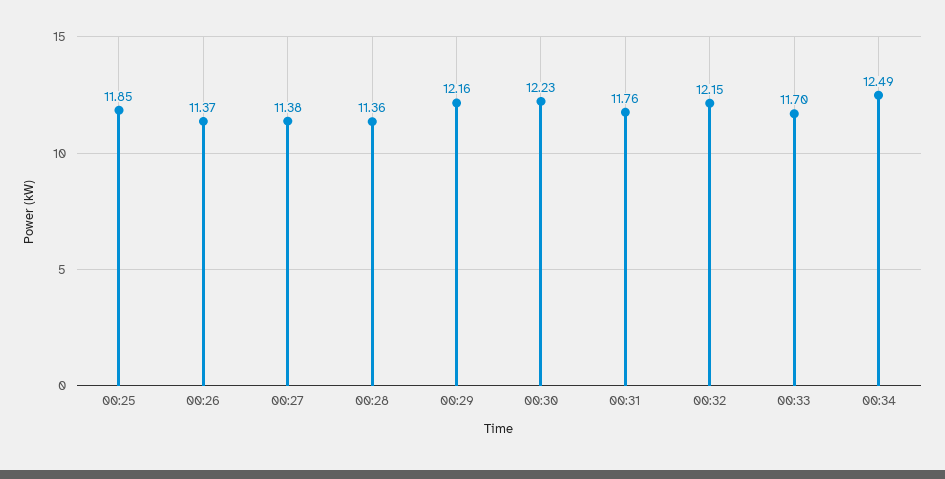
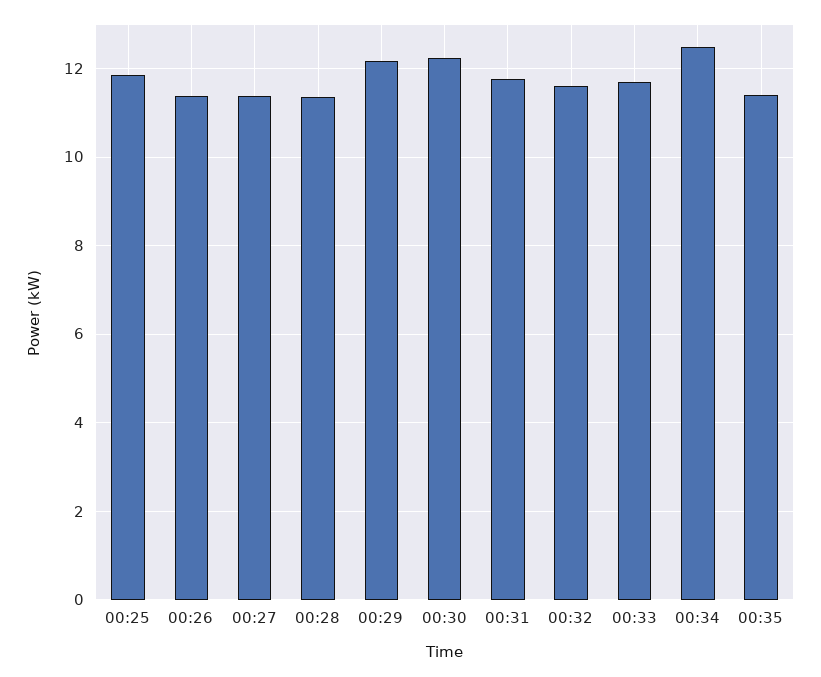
00:32: 12.15 -> 11.6
00:35: none -> 11.4

